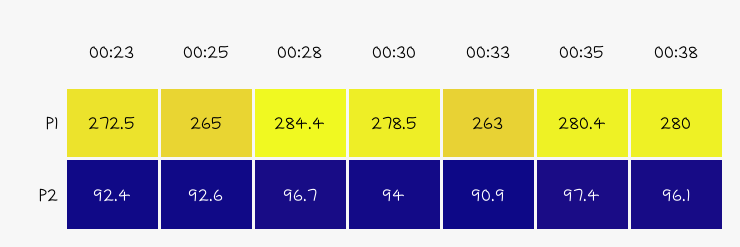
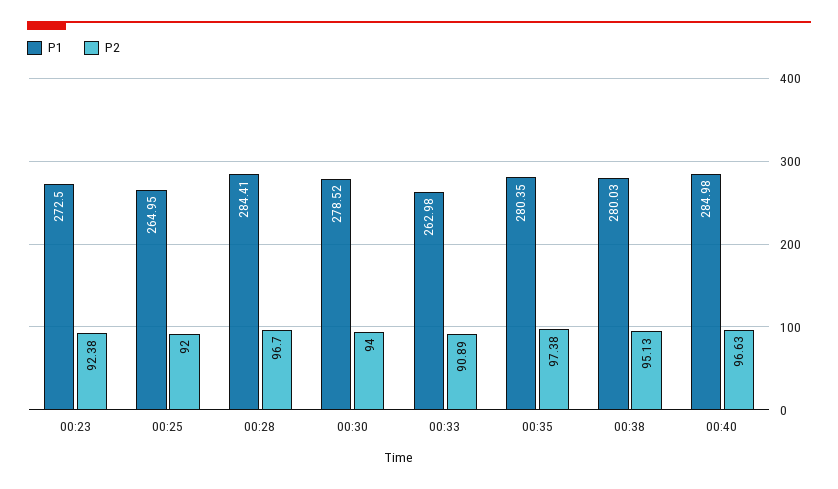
P2, 00:25: 92.6 -> 92
P2, 00:38: 96.1 -> 95.13
P1, 00:40: none -> 284.98
P2, 00:40: none -> 96.63

